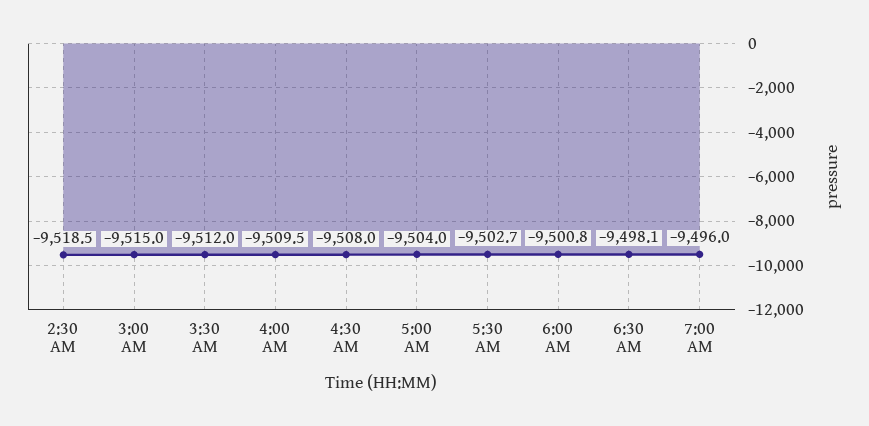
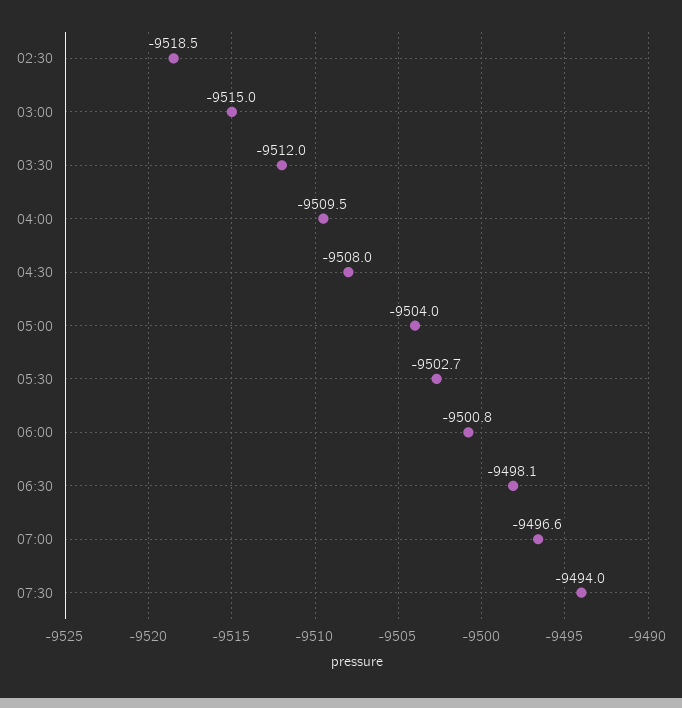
7:00 AM: -9496 -> -9496.6
07:30: none -> -9494

